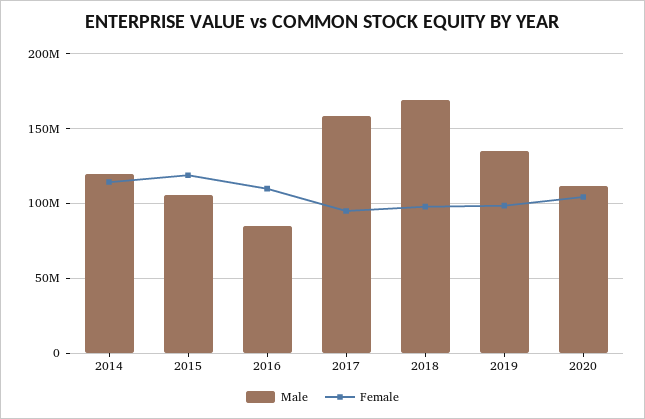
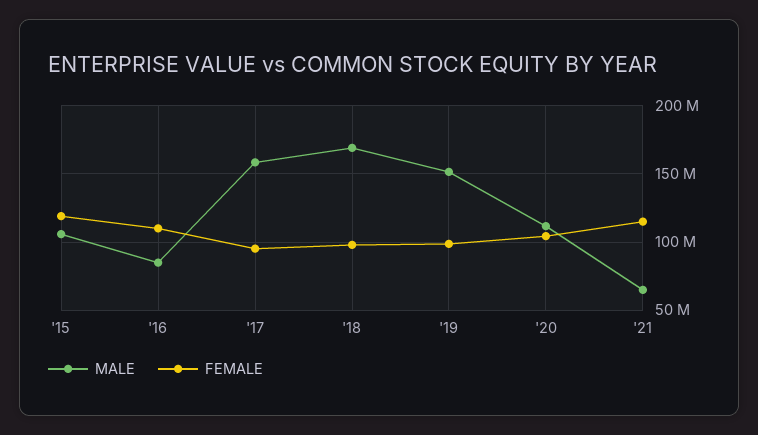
Male, 2014: 120000000 -> none
Female, 2014: 115000000 -> none
Male, 2019: 135000000 -> 150000000
Male, '21: none -> 65000000
Female, '21: none -> 115000000

